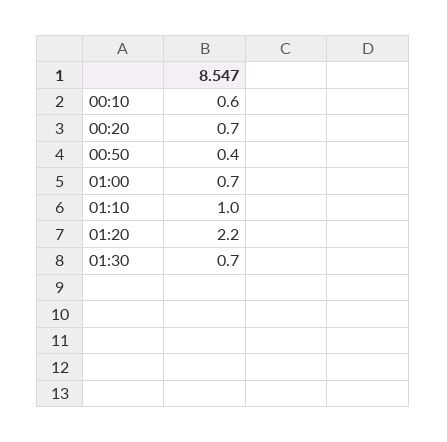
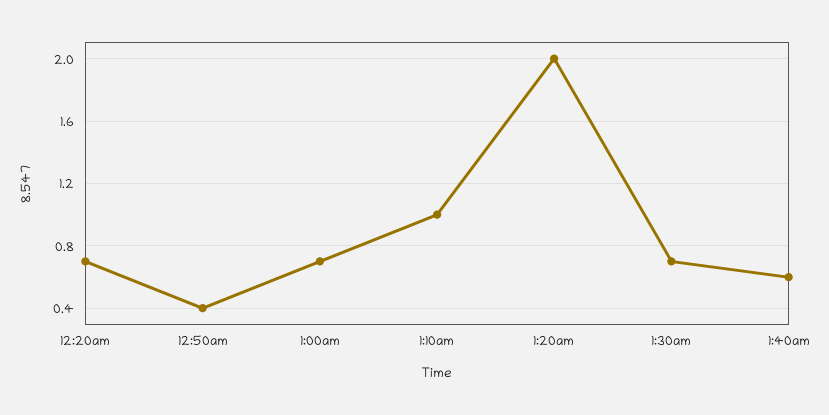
00:10: 0.6 -> none
01:20: 2.2 -> 2
1:40am: none -> 0.6

